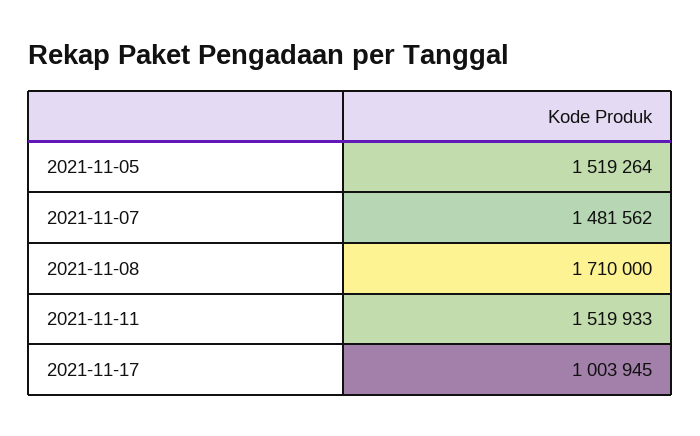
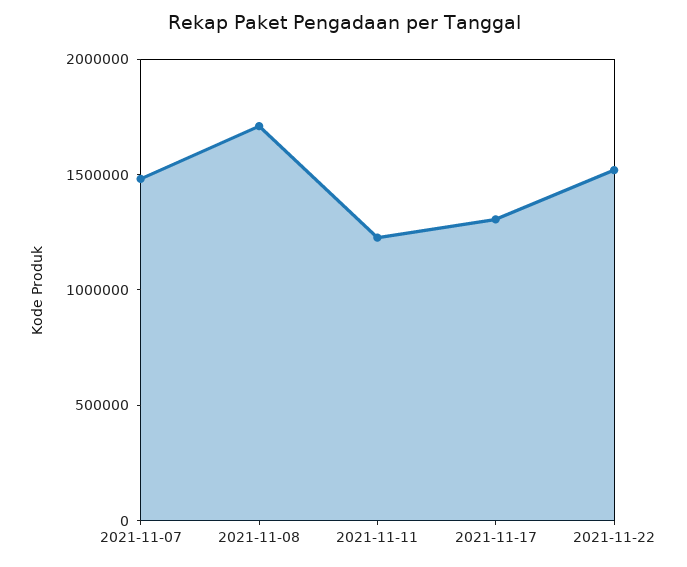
2021-11-05: 1519264 -> none
2021-11-11: 1519933 -> 1200000
2021-11-17: 1003945 -> 1300000
2021-11-22: none -> 1500000

